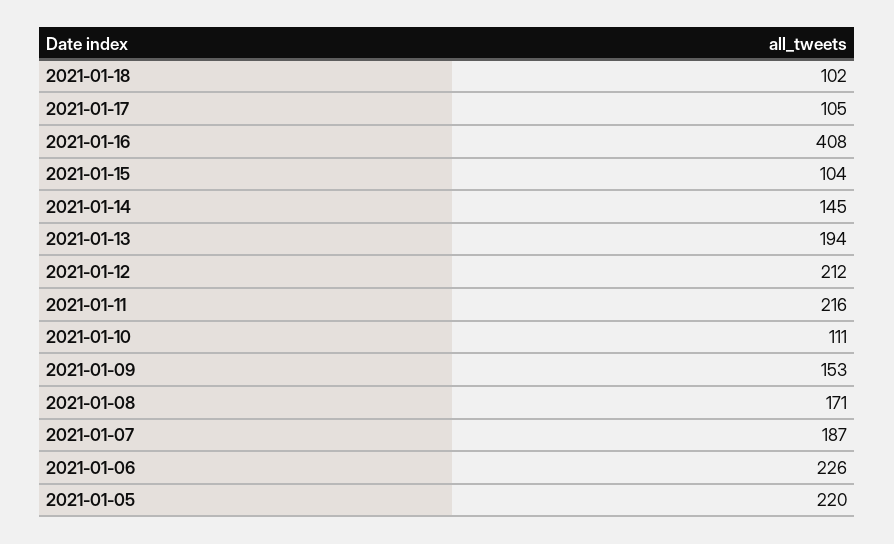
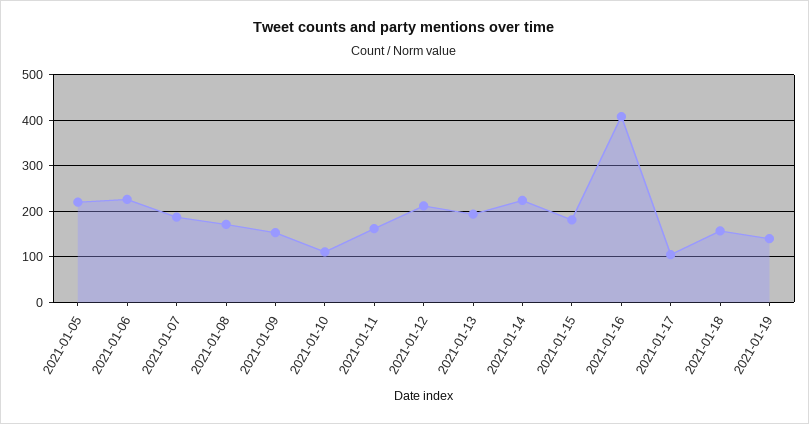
2021-01-18: 102 -> 160
2021-01-15: 104 -> 180
2021-01-14: 145 -> 220
2021-01-11: 216 -> 160
2021-01-19: none -> 140

